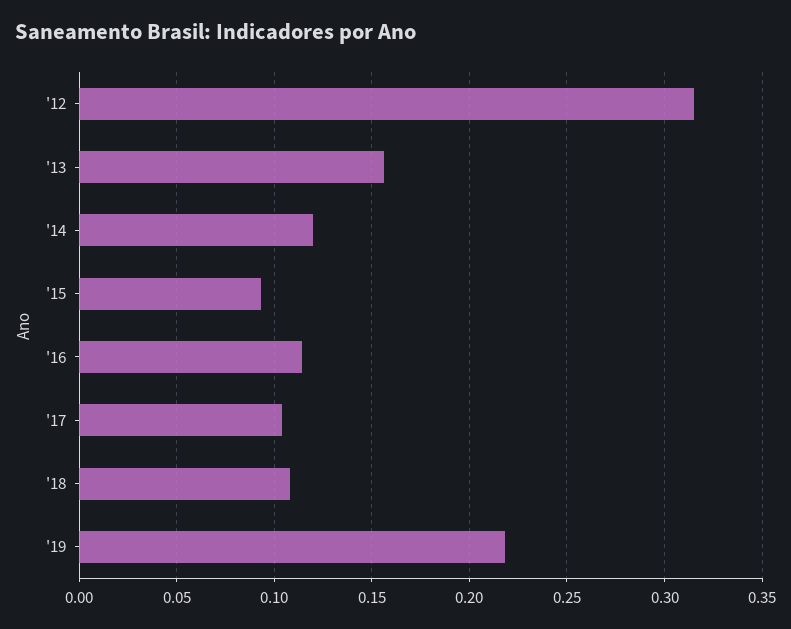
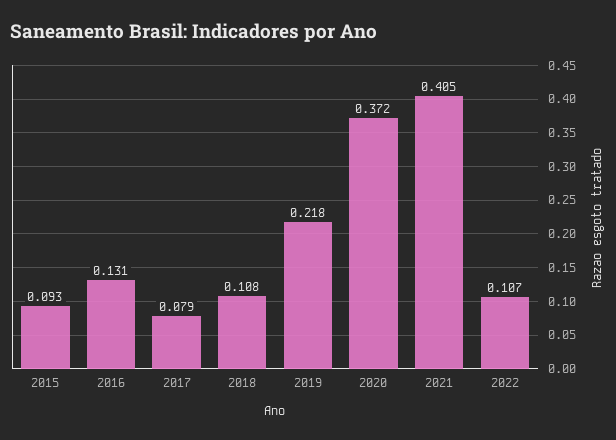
'12: 0.315 -> none
'13: 0.155 -> none
'14: 0.12 -> none
'16: 0.115 -> 0.131
'17: 0.105 -> 0.079
2020: none -> 0.372
2021: none -> 0.405
2022: none -> 0.107

